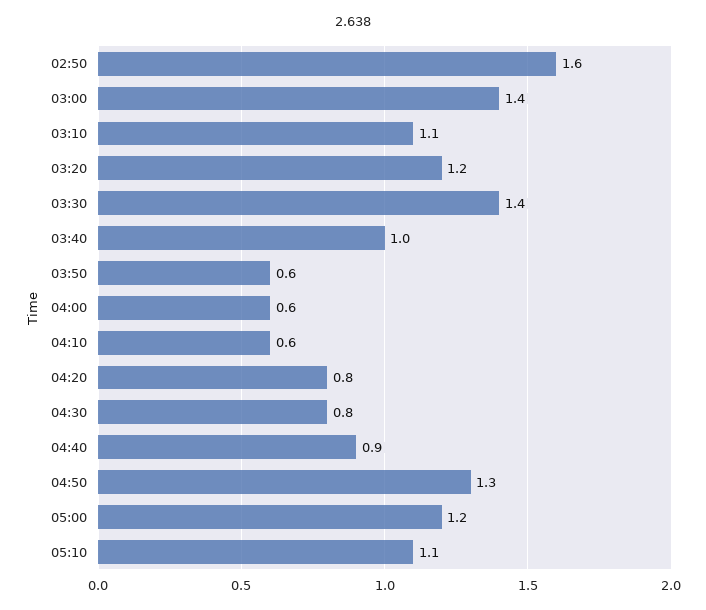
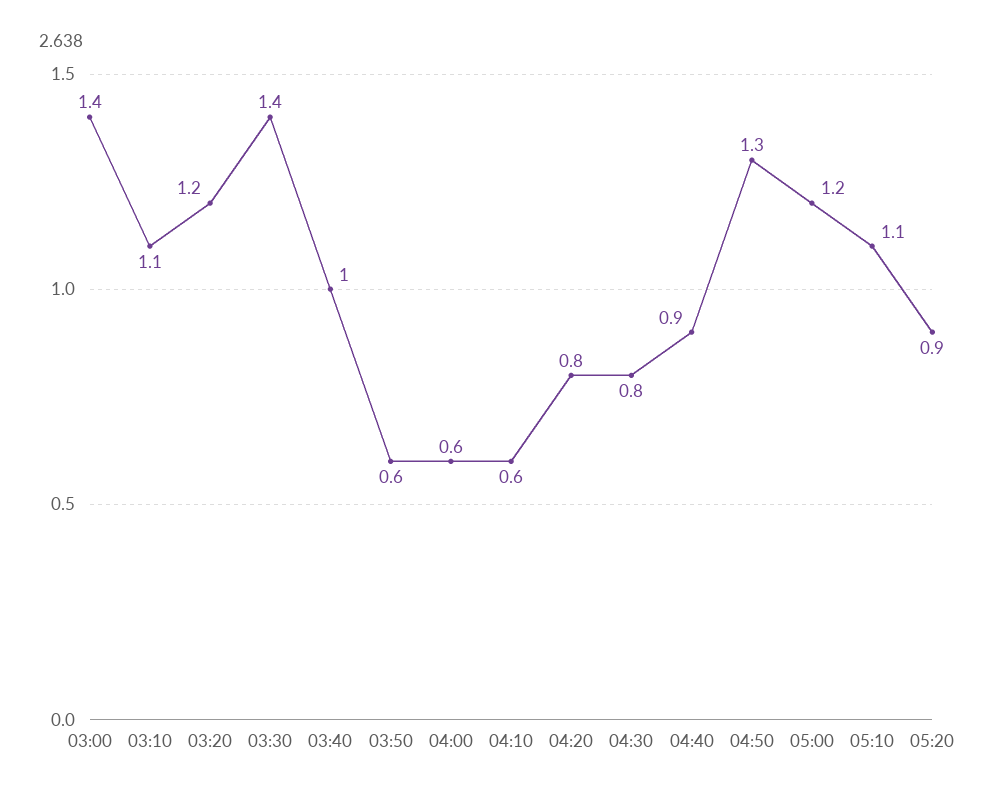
02:50: 1.6 -> none
05:20: none -> 0.9

